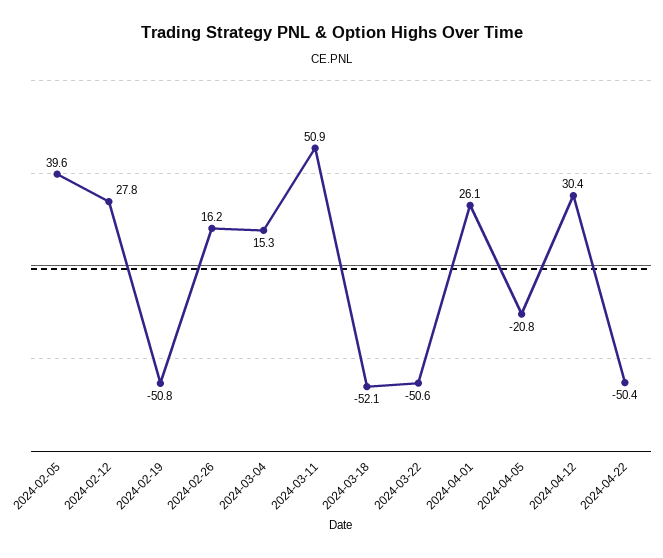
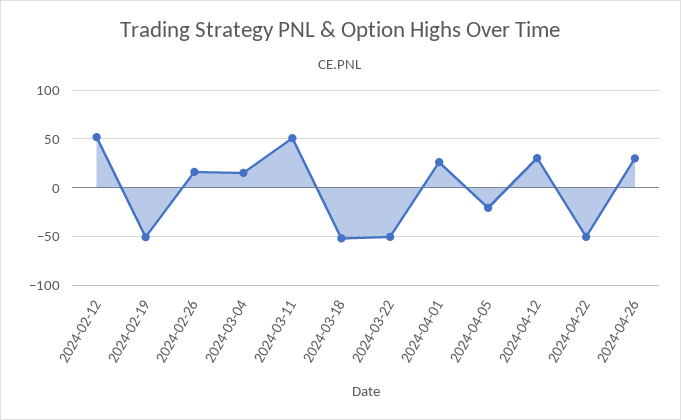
2024-02-05: 39.6 -> none
2024-02-12: 27.8 -> 50
2024-04-26: none -> 30

